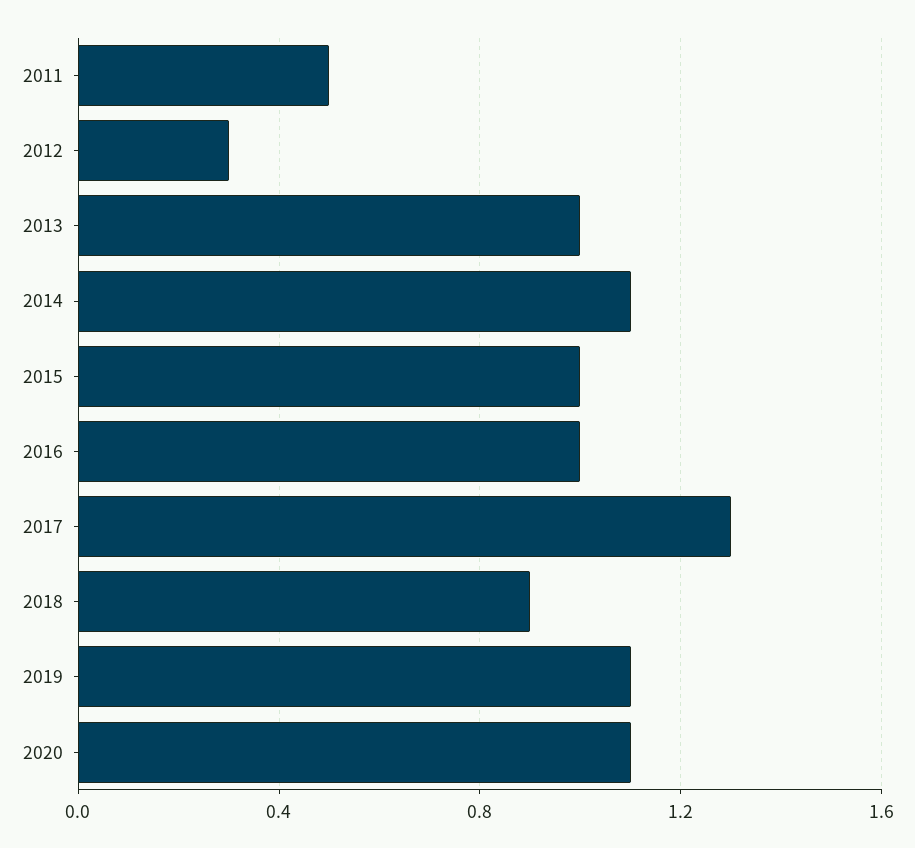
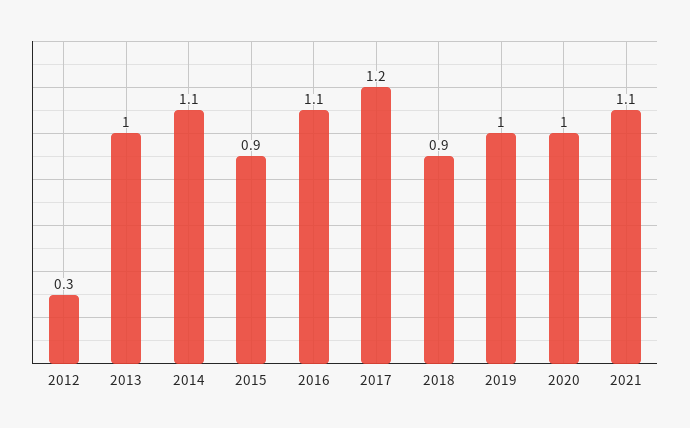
2011: 0.5 -> none
2015: 1 -> 0.9
2016: 1 -> 1.1
2017: 1.3 -> 1.2
2019: 1.1 -> 1
2020: 1.1 -> 1
2021: none -> 1.1

